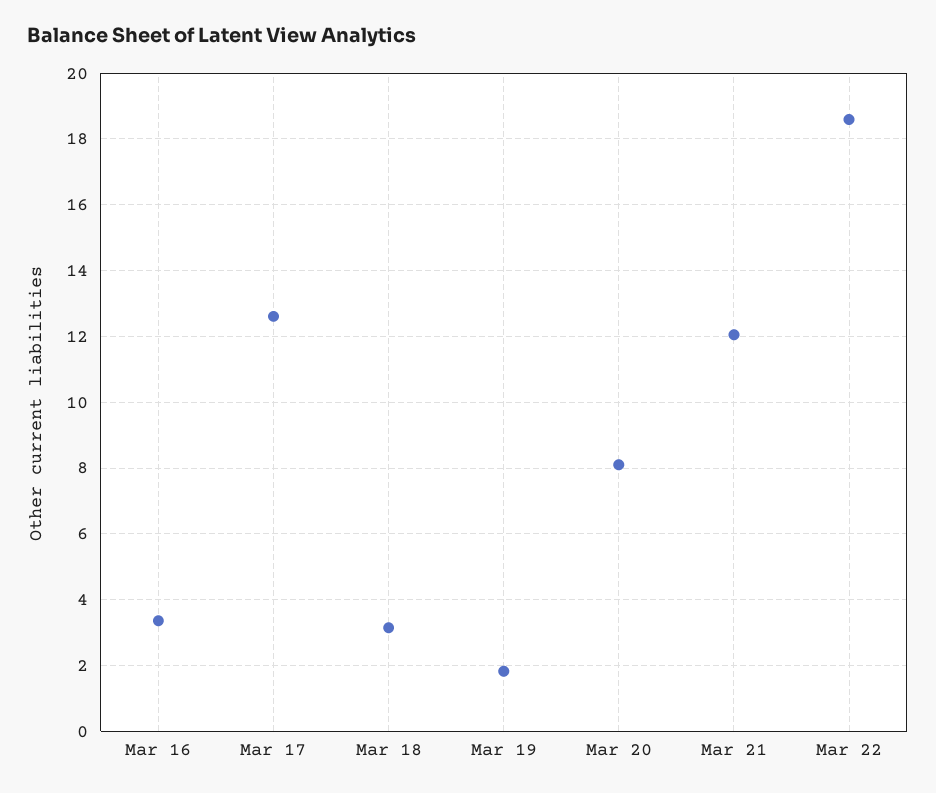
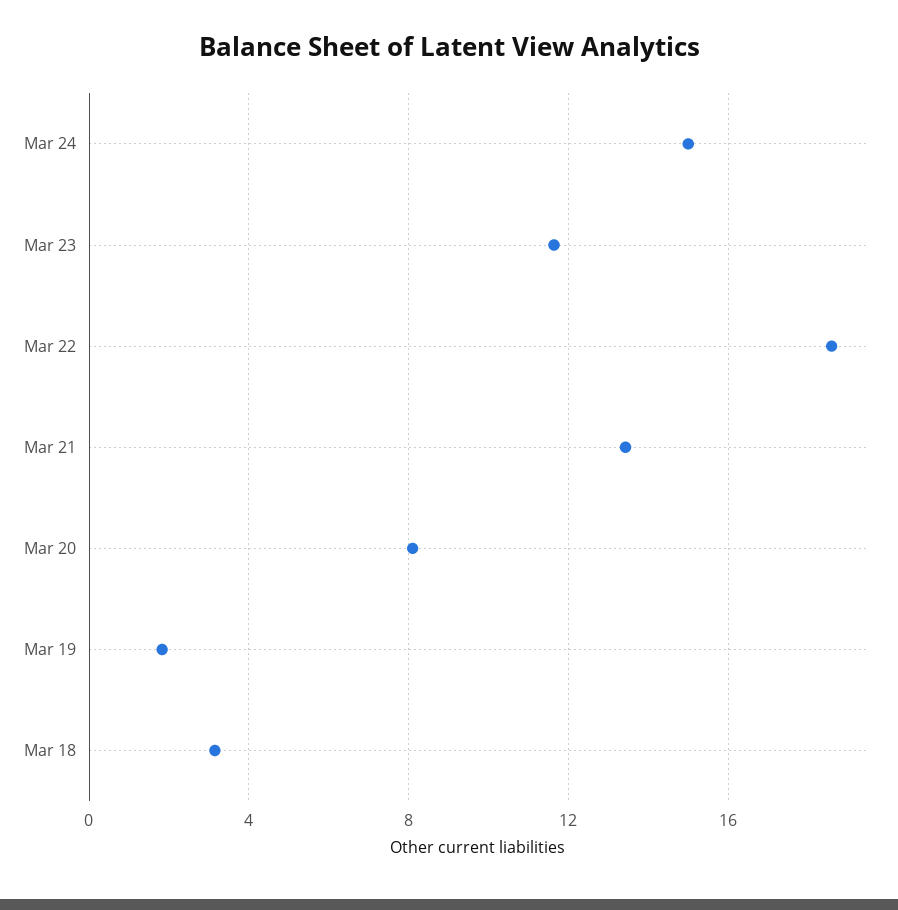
Mar 16: 3.4 -> none
Mar 17: 12.6 -> none
Mar 21: 12 -> 13.5
Mar 24: none -> 15
Mar 23: none -> 11.5

